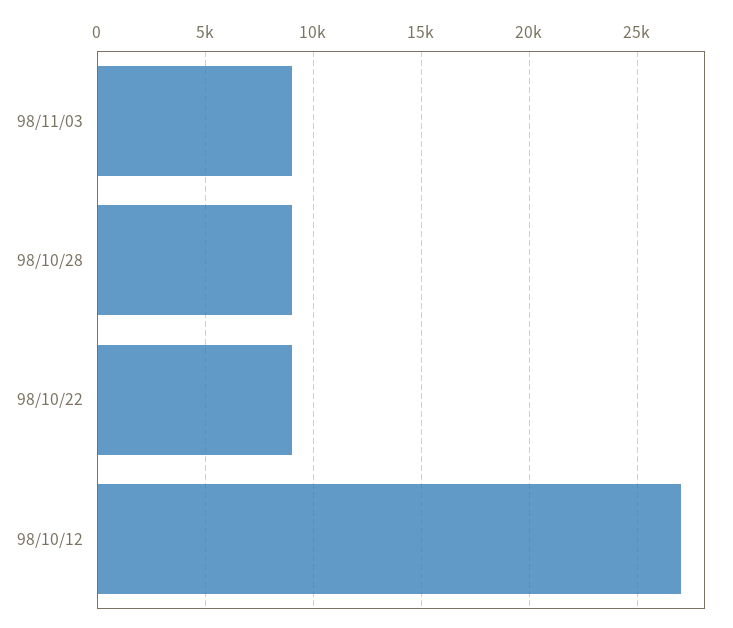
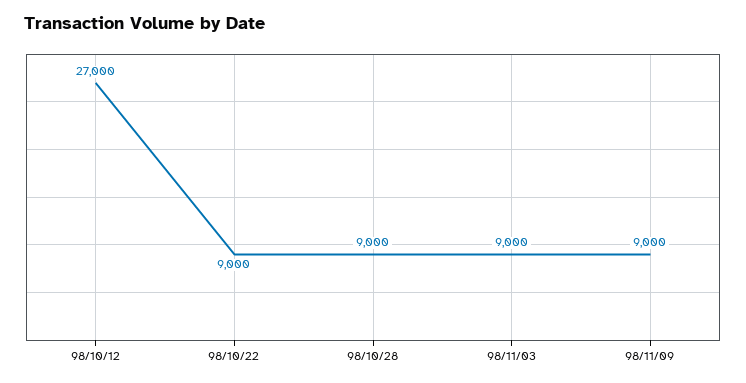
98/11/09: none -> 9000

